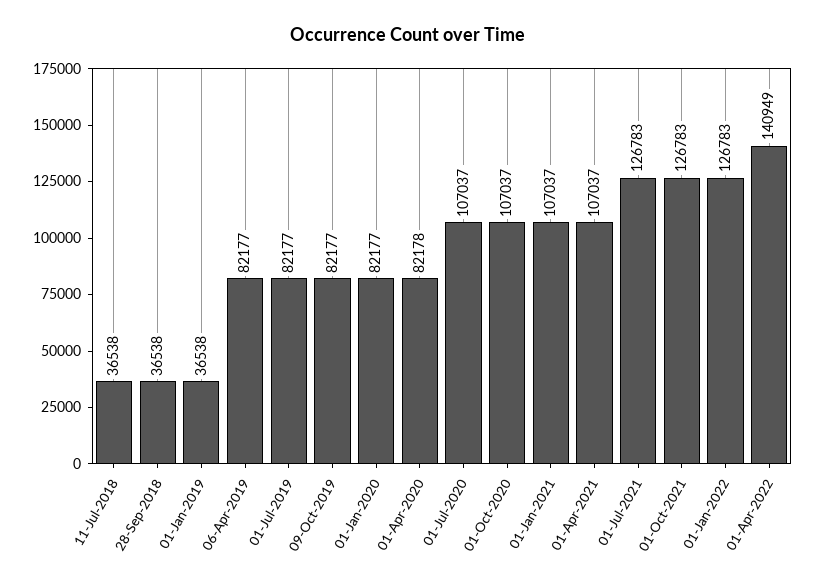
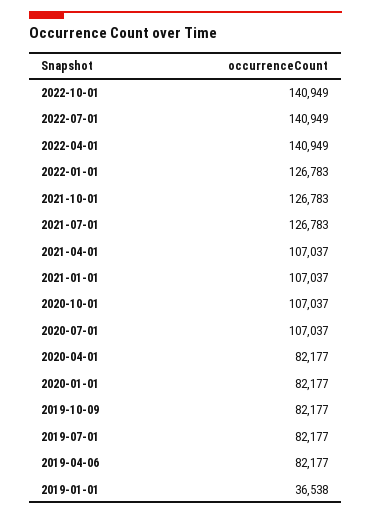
11-Jul-2018: 36538 -> none
28-Sep-2018: 36538 -> none
01-Apr-2020: 82178 -> 82177
2022-10-01: none -> 140949
2022-07-01: none -> 140949

